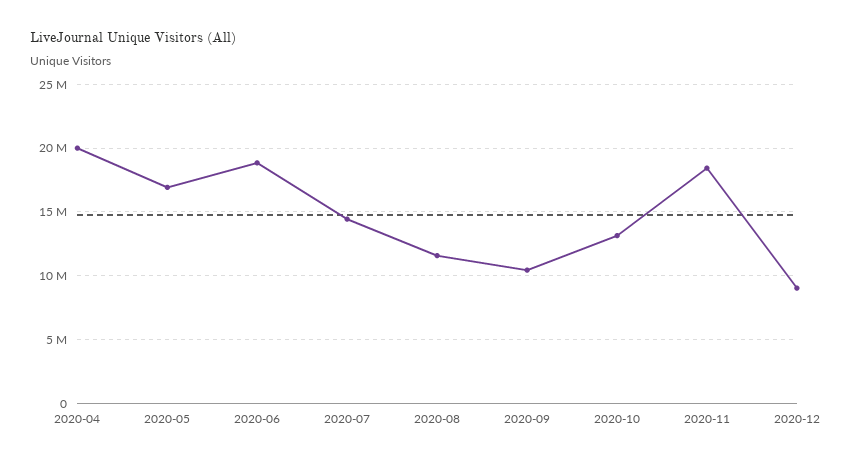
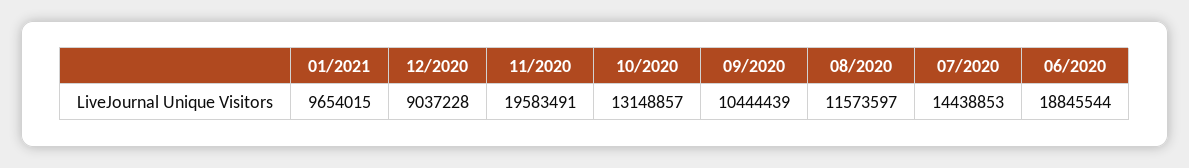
2020-04: 20000000 -> none
2020-05: 17000000 -> none
2020-11: 18500000 -> 19583491
01/2021: none -> 9654015

